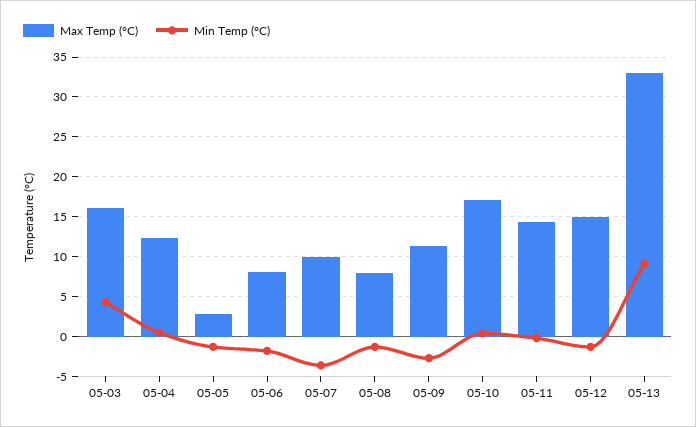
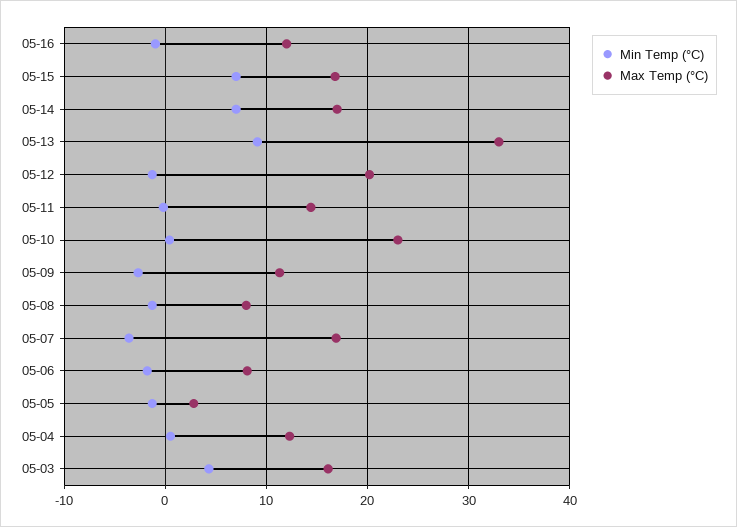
Max Temp (°C), 05-07: 10 -> 17
Max Temp (°C), 05-10: 17 -> 23
Max Temp (°C), 05-12: 15 -> 20
Min Temp (°C), 05-16: none -> -1
Max Temp (°C), 05-16: none -> 12
Min Temp (°C), 05-15: none -> 7
Max Temp (°C), 05-15: none -> 17
Min Temp (°C), 05-14: none -> 7
Max Temp (°C), 05-14: none -> 17

